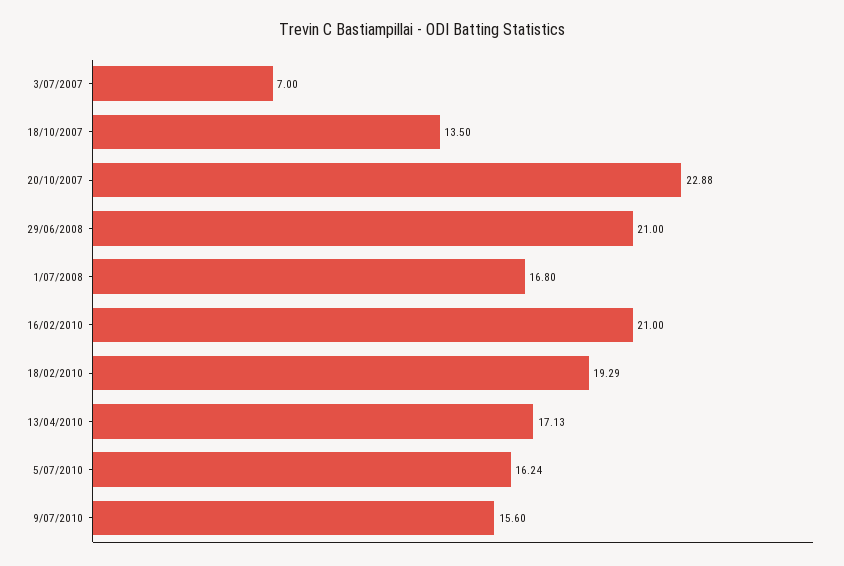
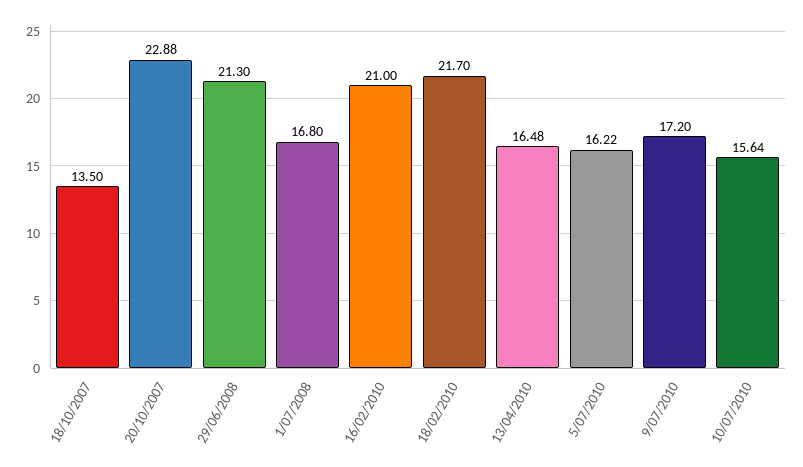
3/07/2007: 7 -> none
29/06/2008: 21 -> 21.3
18/02/2010: 19.29 -> 21.7
13/04/2010: 17.13 -> 16.48
5/07/2010: 16.24 -> 16.22
9/07/2010: 15.6 -> 17.2
10/07/2010: none -> 15.64

